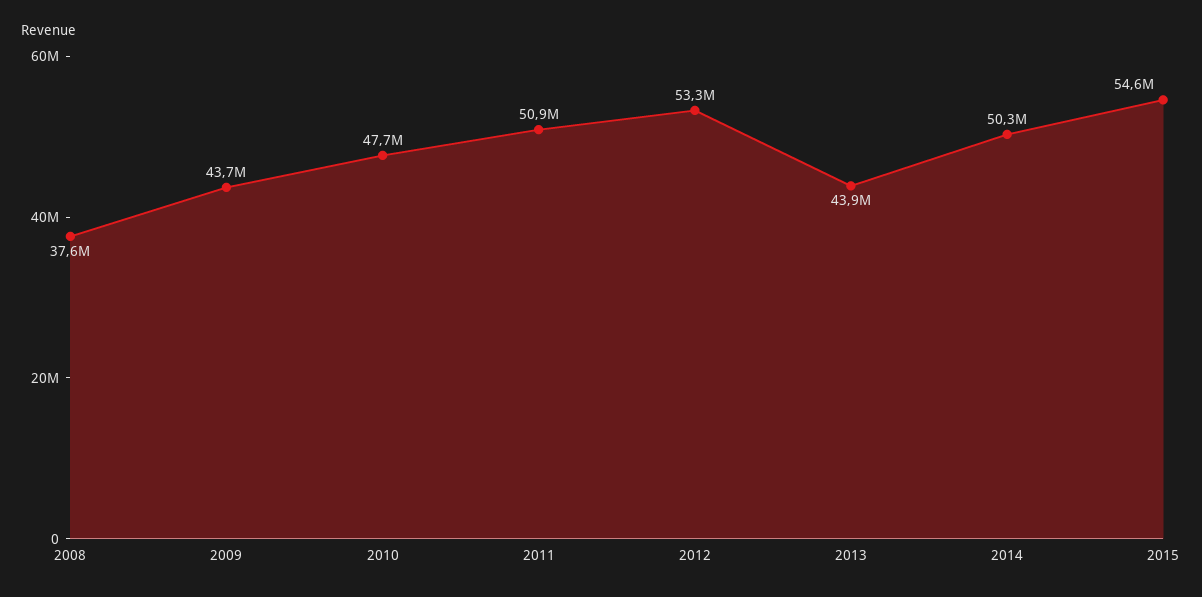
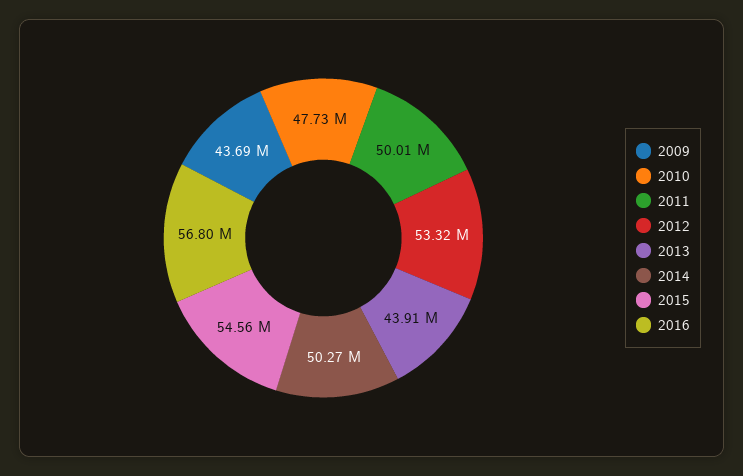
2008: 37600000 -> none
2011: 50900000 -> 50010000
2016: none -> 56800000

